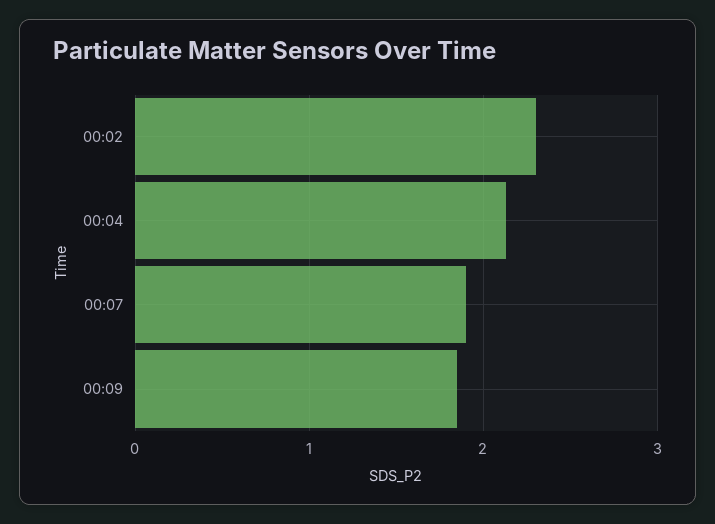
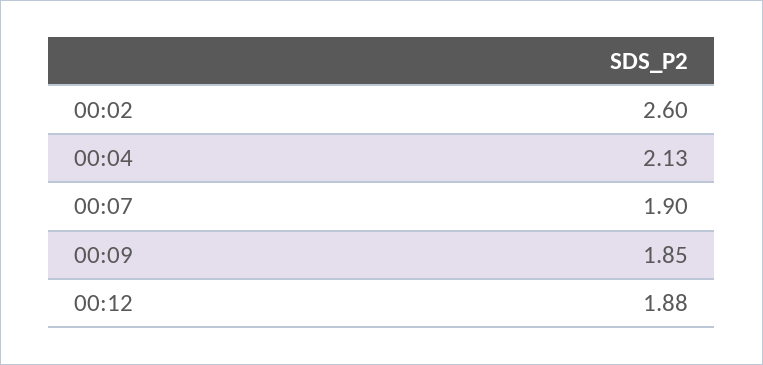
00:02: 2.3 -> 2.6
00:12: none -> 1.88

